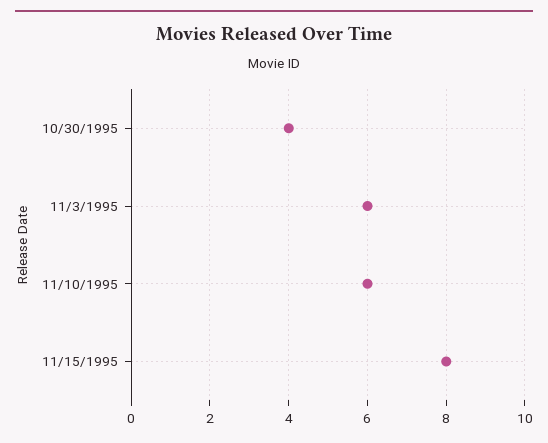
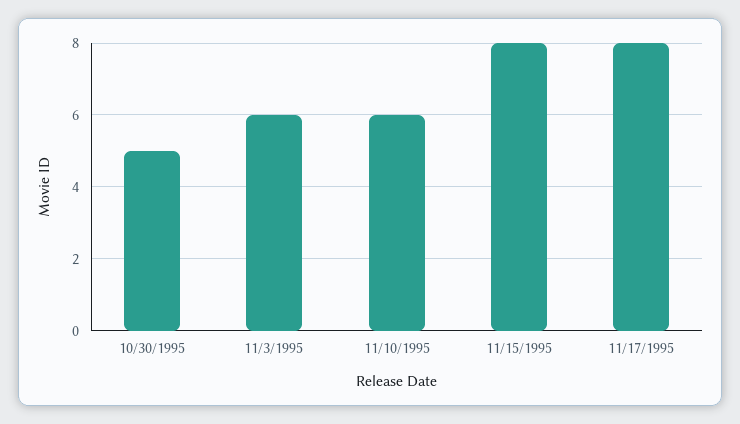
10/30/1995: 4 -> 5
11/17/1995: none -> 8

